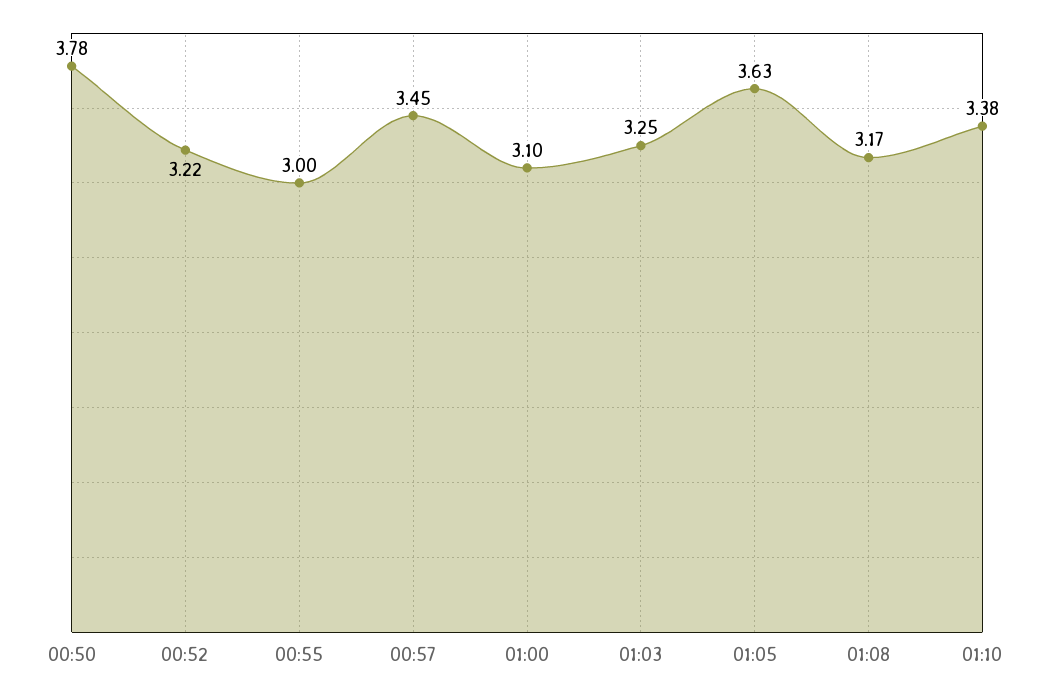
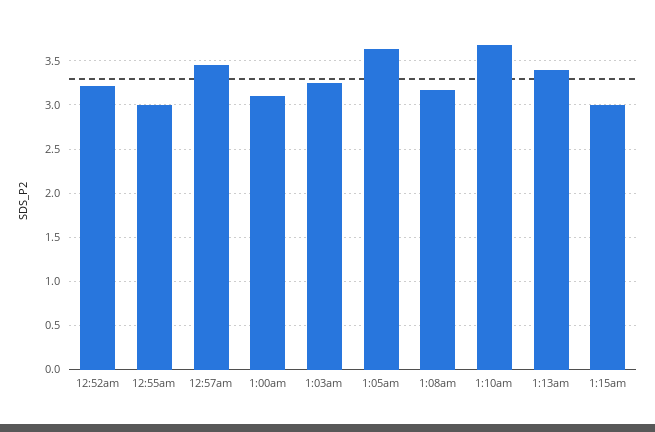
00:50: 3.78 -> none
01:10: 3.38 -> 3.7
1:13am: none -> 3.4
1:15am: none -> 3

